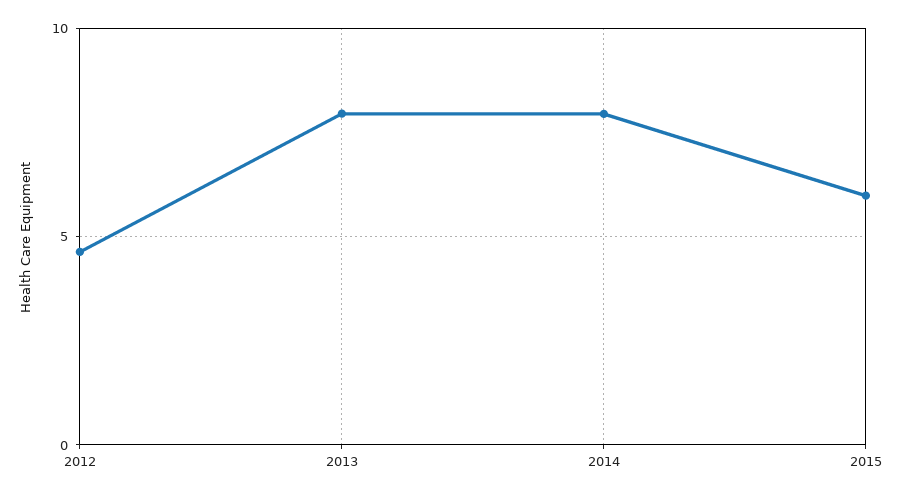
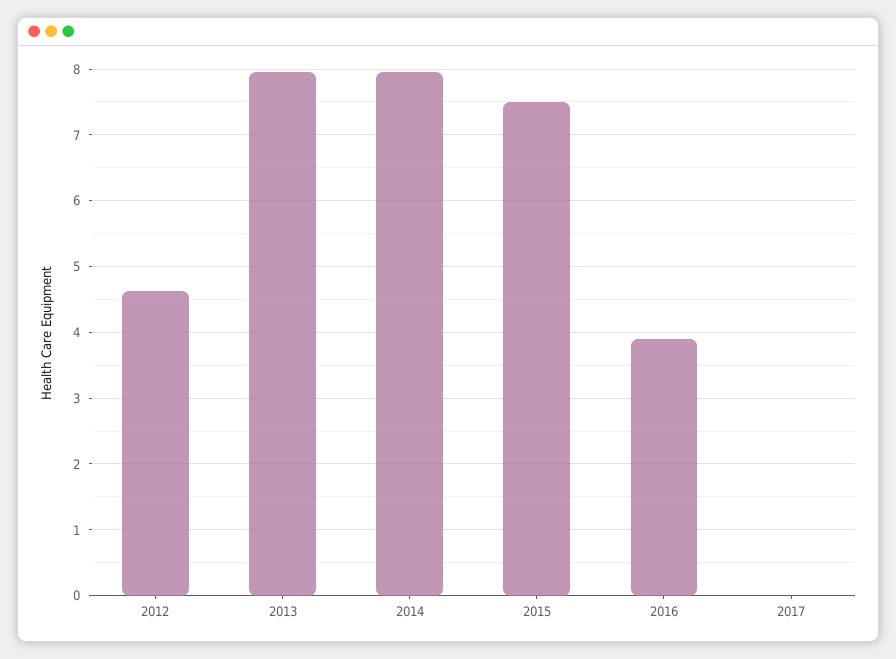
2015: 6 -> 7.5
2016: none -> 3.9
2017: none -> 0

